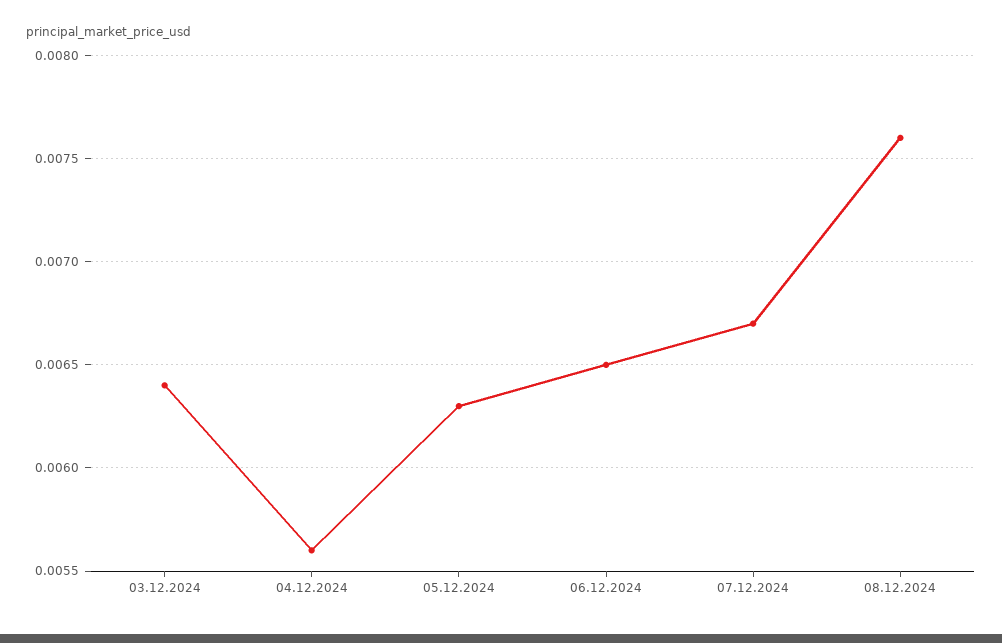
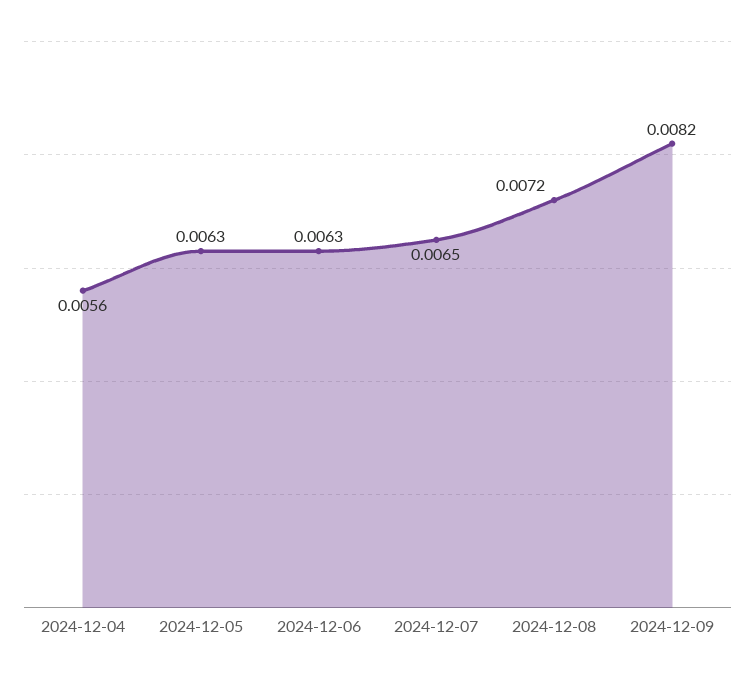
03.12.2024: 0.0064 -> none
06.12.2024: 0.0065 -> 0.0063
07.12.2024: 0.0067 -> 0.0065
08.12.2024: 0.0076 -> 0.0072
2024-12-09: none -> 0.0082

